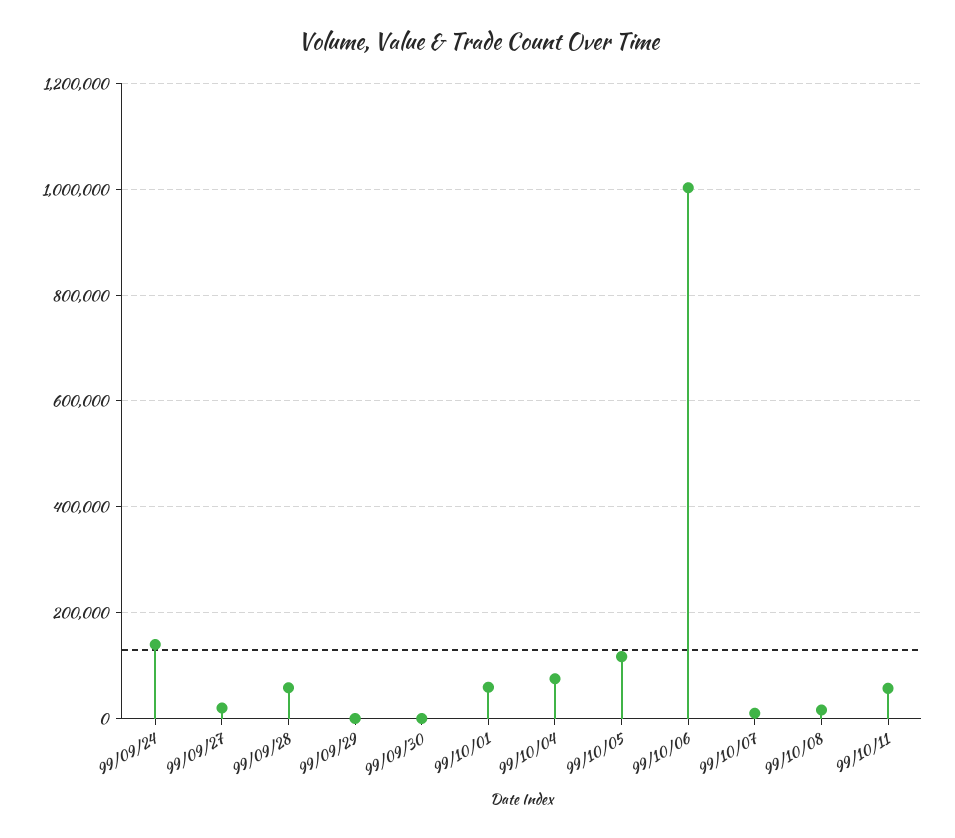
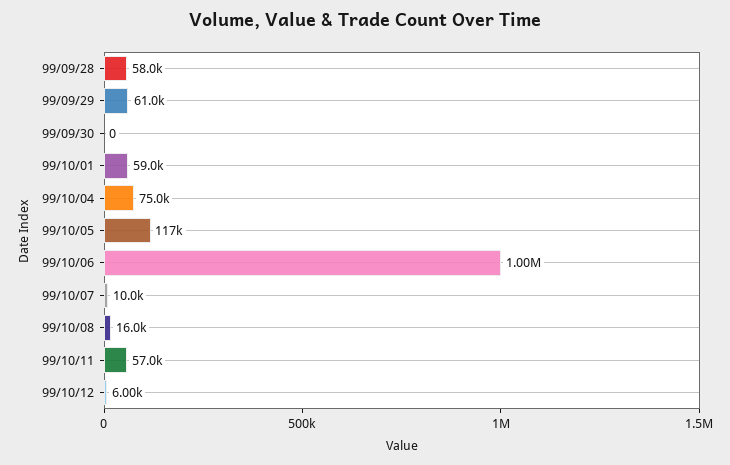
99/09/24: 140000 -> none
99/09/27: 20000 -> none
99/09/29: 0 -> 61000
99/10/12: none -> 6000

